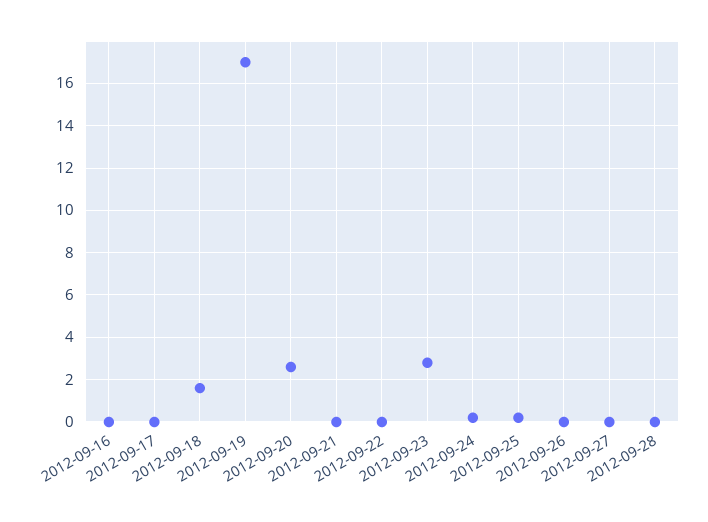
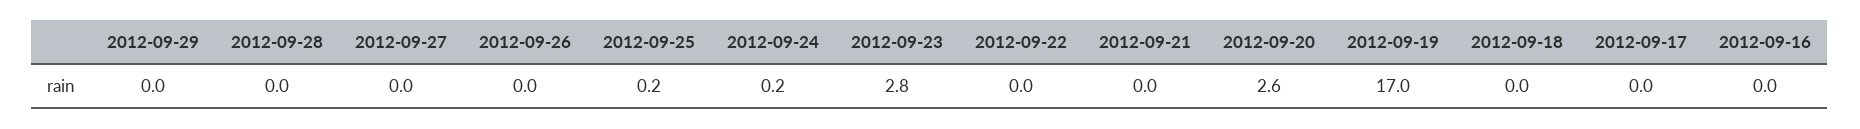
2012-09-18: 1.5 -> 0
2012-09-29: none -> 0

